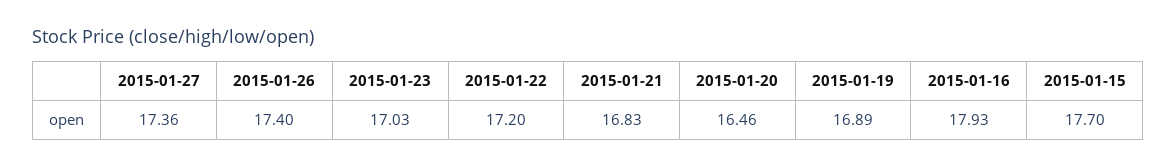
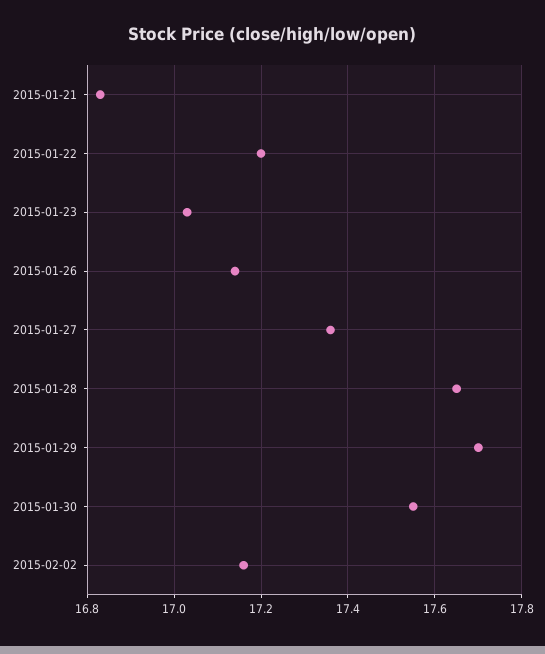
2015-01-26: 17.4 -> 17.15
2015-01-20: 16.46 -> none
2015-01-19: 16.89 -> none
2015-01-16: 17.93 -> none
2015-01-15: 17.7 -> none
2015-01-28: none -> 17.65
2015-01-29: none -> 17.7
2015-01-30: none -> 17.55
2015-02-02: none -> 17.15

